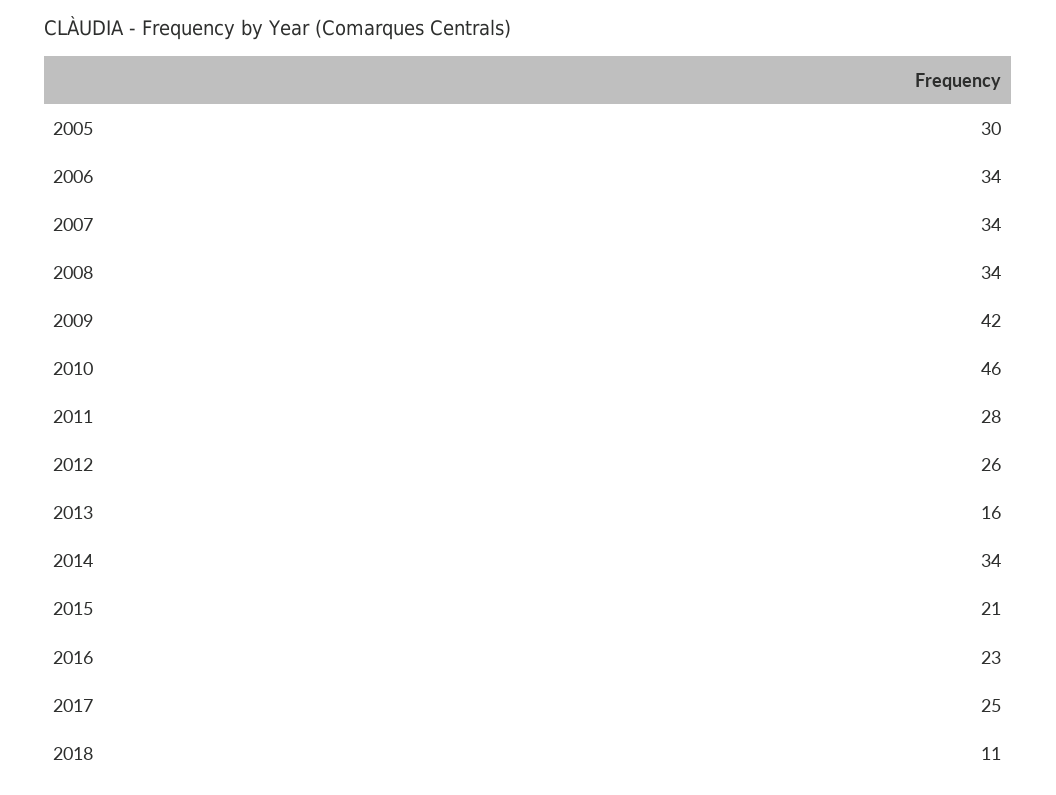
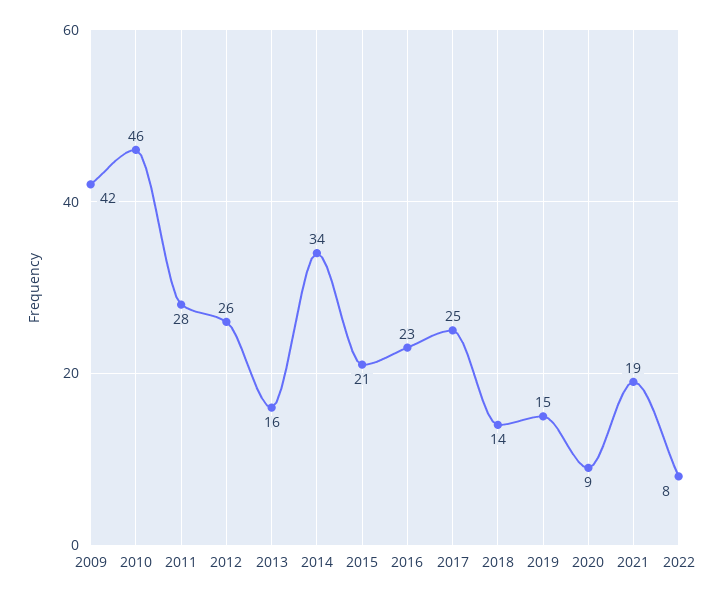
2005: 30 -> none
2006: 34 -> none
2007: 34 -> none
2008: 34 -> none
2018: 11 -> 14
2019: none -> 15
2020: none -> 9
2021: none -> 19
2022: none -> 8

